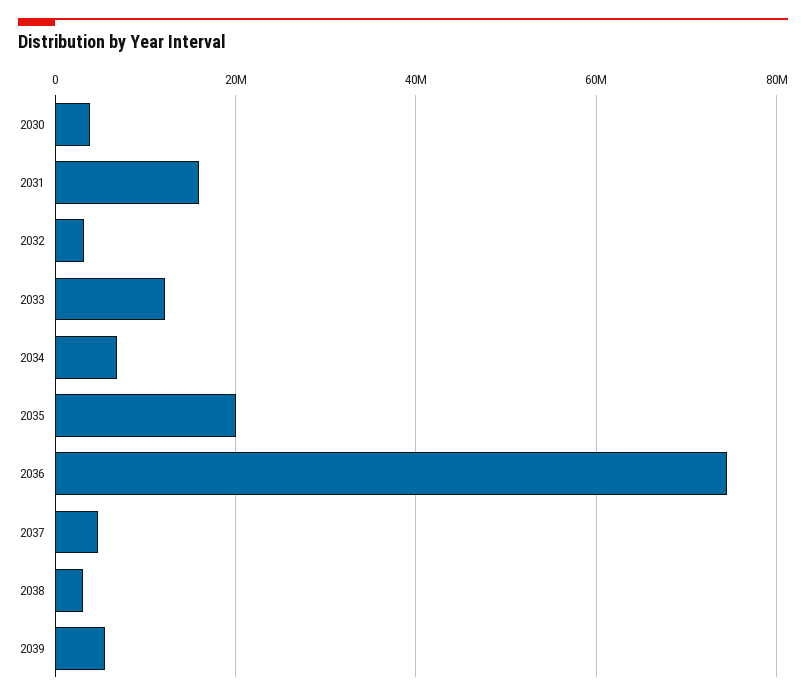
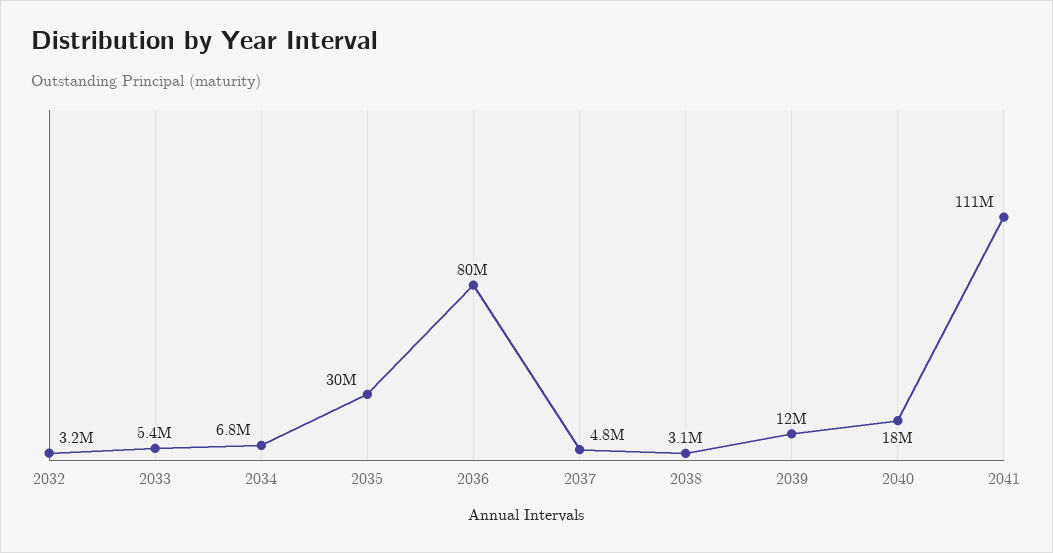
2030: 4000000 -> none
2031: 16000000 -> none
2033: 12000000 -> 5400000
2035: 20000000 -> 30000000
2036: 74000000 -> 80000000
2039: 6000000 -> 12000000
2040: none -> 18000000
2041: none -> 111000000

